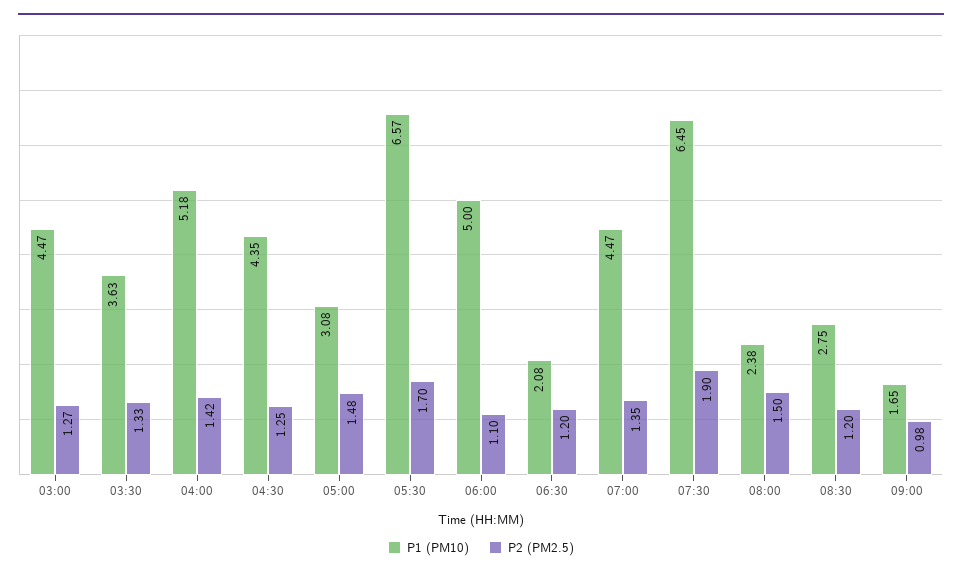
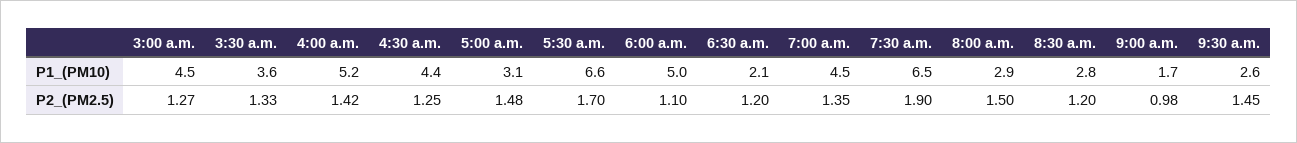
P1 (PM10), 08:00: 2.38 -> 2.9
P1 (PM10), 9:30 a.m.: none -> 2.6
P2 (PM2.5), 9:30 a.m.: none -> 1.45

